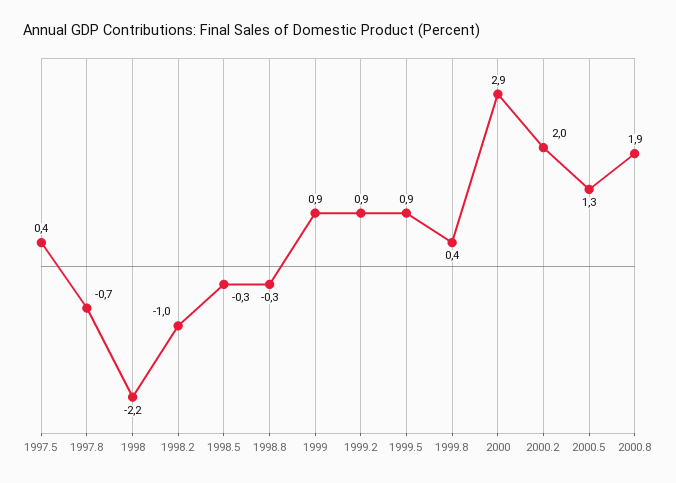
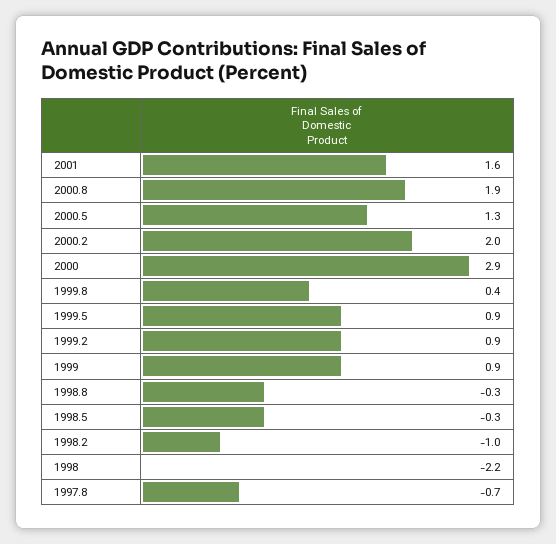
1997.5: 0.4 -> none
2001: none -> 1.6

